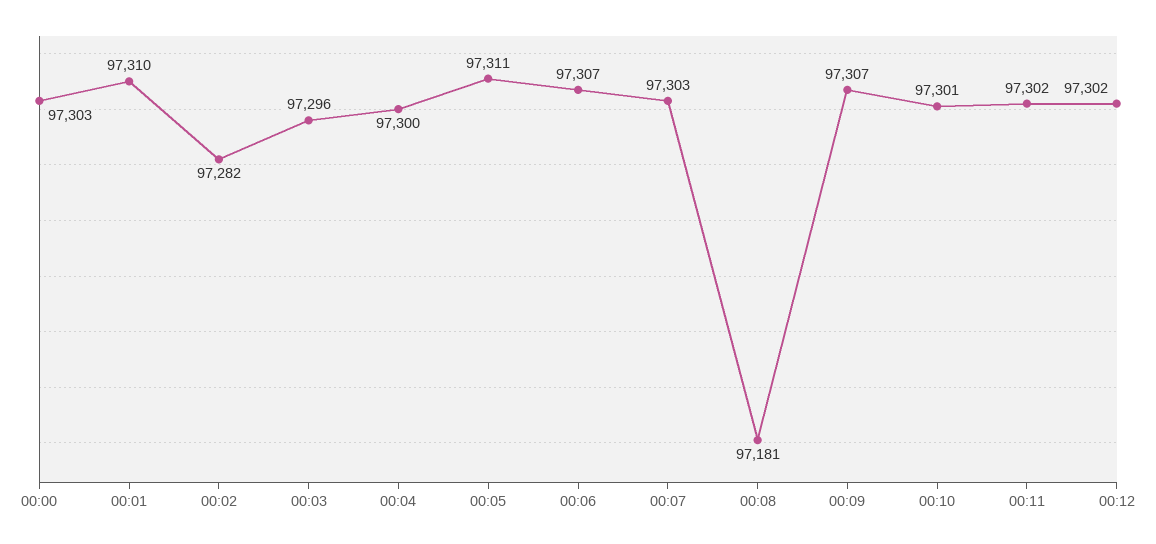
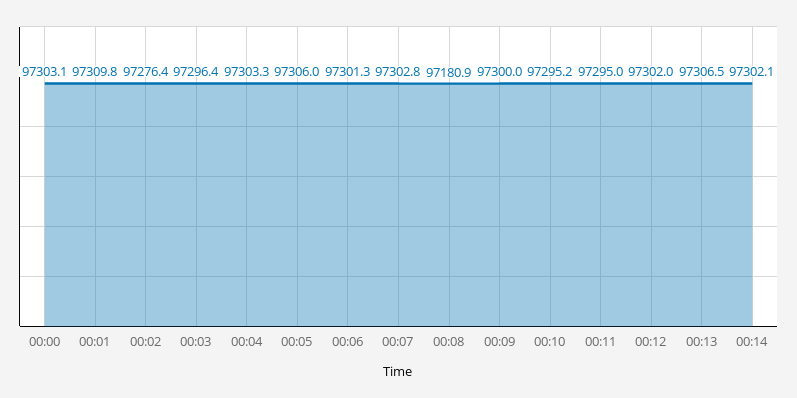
00:02: 97282 -> 97276.4
00:04: 97300 -> 97303.3
00:05: 97311 -> 97306
00:06: 97307 -> 97301.3
00:09: 97307 -> 97300
00:10: 97301 -> 97295.2
00:11: 97302 -> 97295
00:13: none -> 97306.5
00:14: none -> 97302.1

